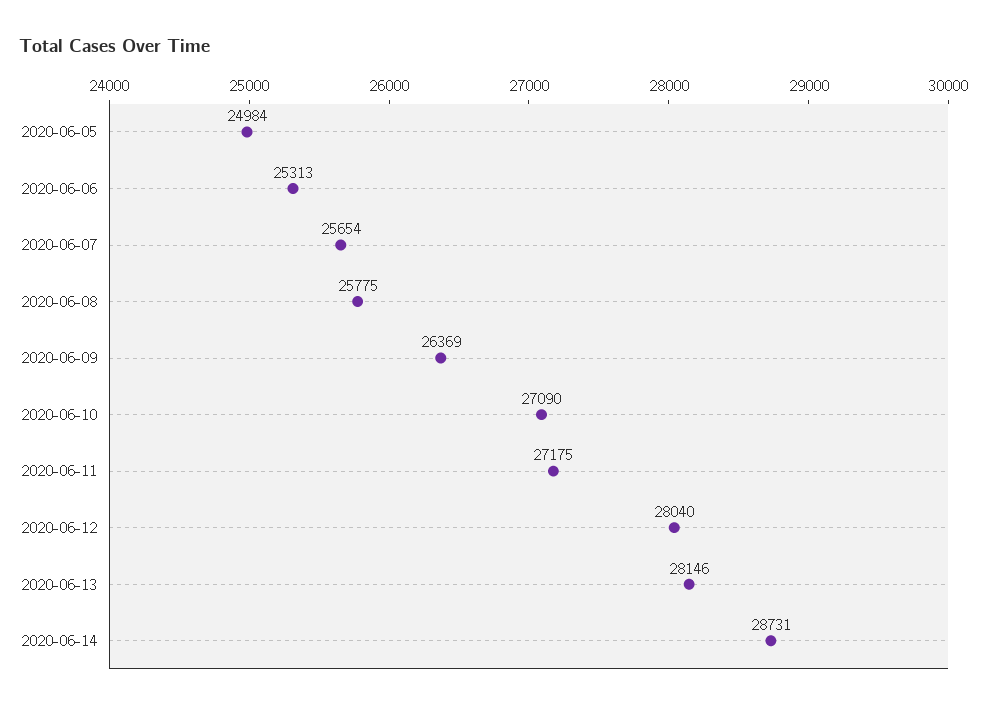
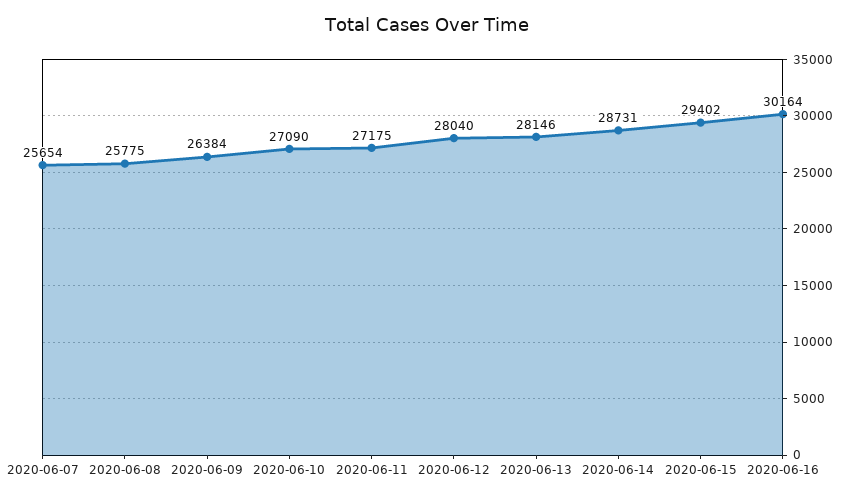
2020-06-05: 24984 -> none
2020-06-06: 25313 -> none
2020-06-09: 26369 -> 26384
2020-06-15: none -> 29402
2020-06-16: none -> 30164

